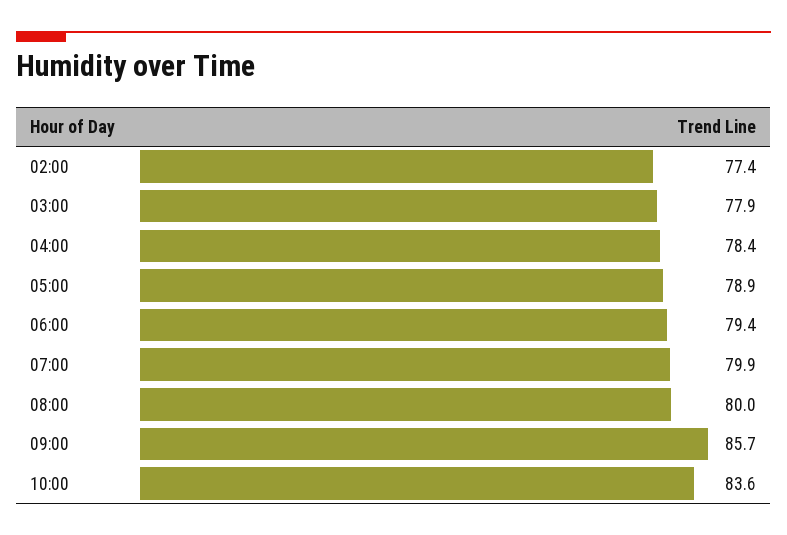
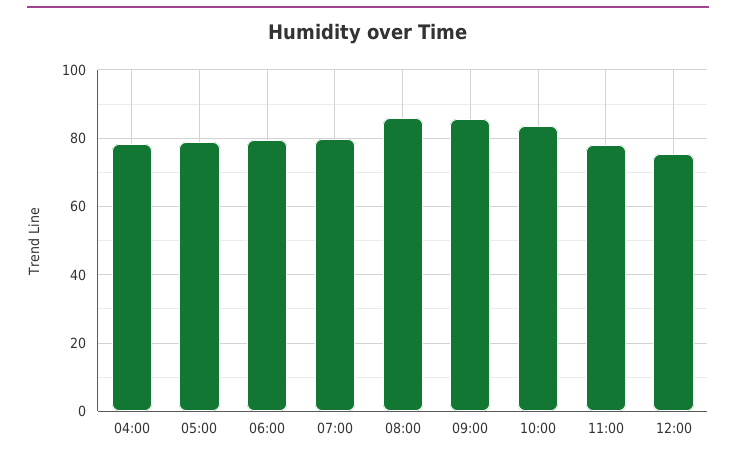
02:00: 77.4 -> none
03:00: 77.9 -> none
08:00: 80 -> 86
11:00: none -> 78
12:00: none -> 76

